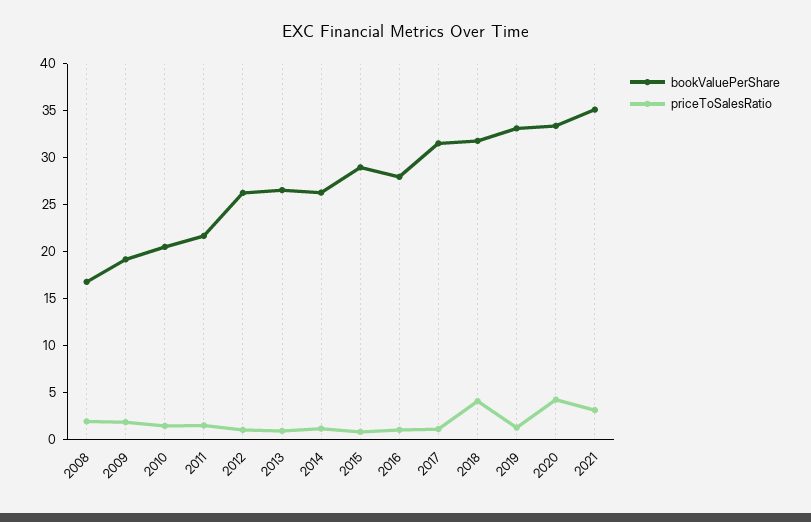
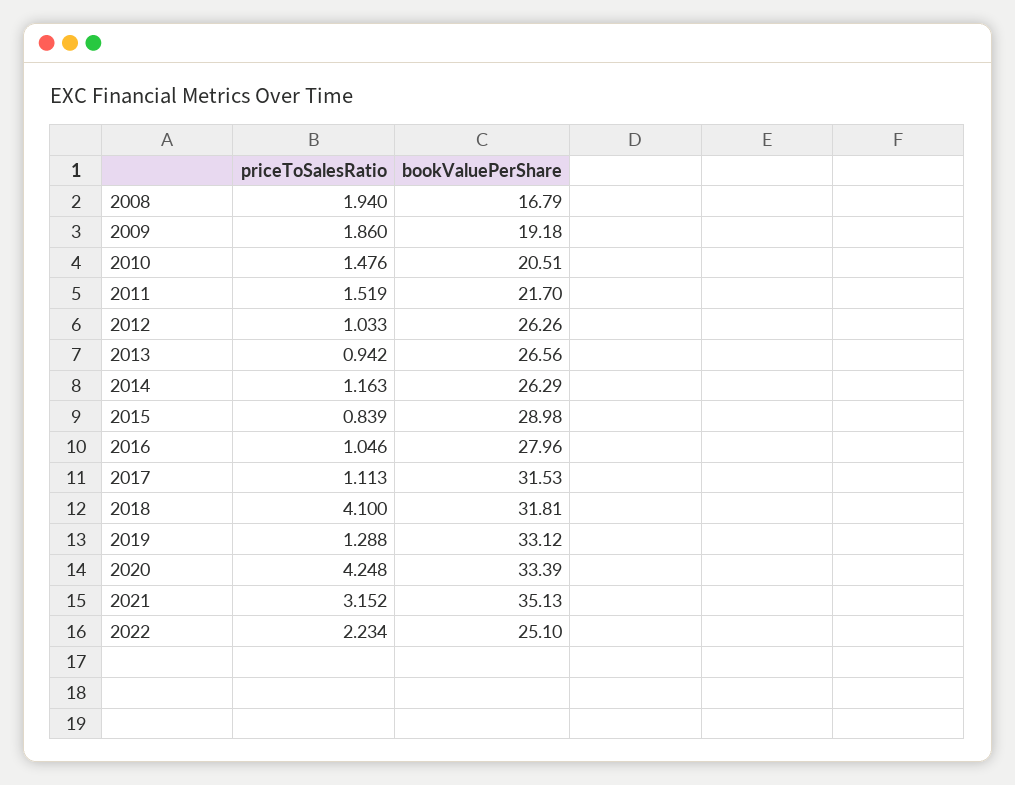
priceToSalesRatio, 2022: none -> 2.234
bookValuePerShare, 2022: none -> 25.1

